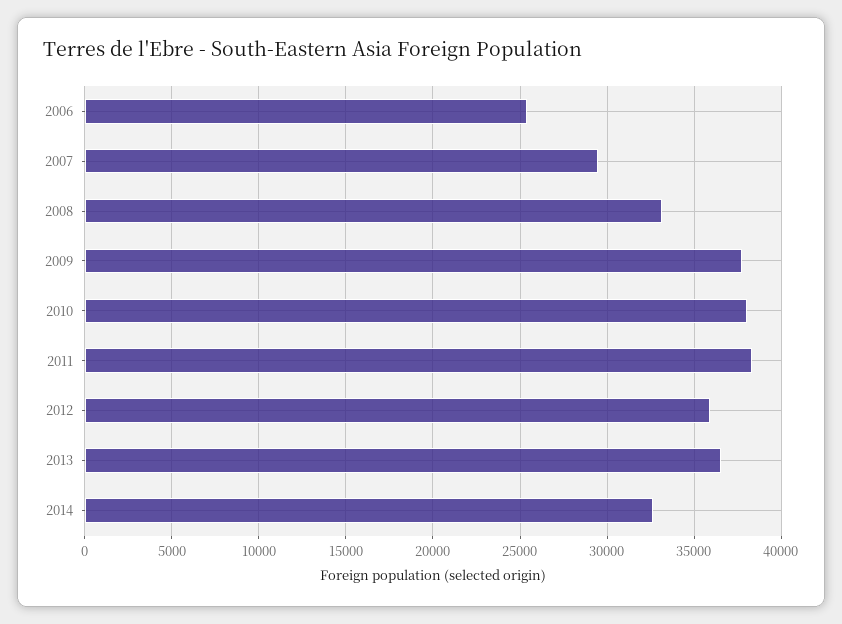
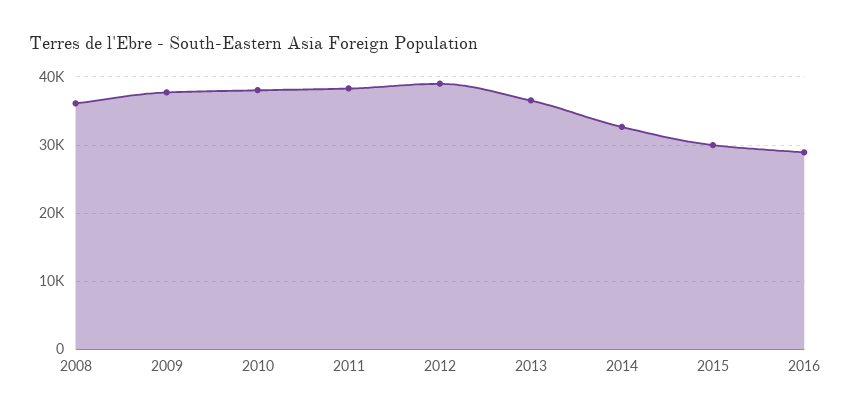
2006: 25500 -> none
2007: 29500 -> none
2008: 33000 -> 36000
2012: 36000 -> 39000
2015: none -> 30000
2016: none -> 29000

